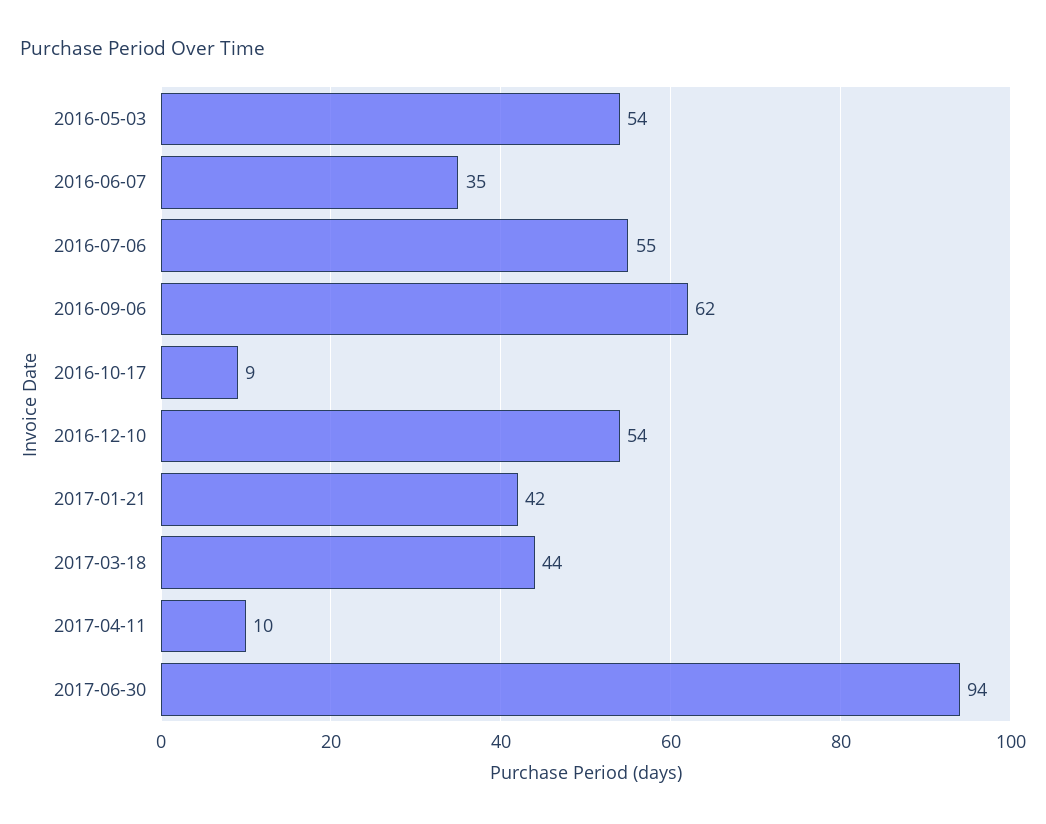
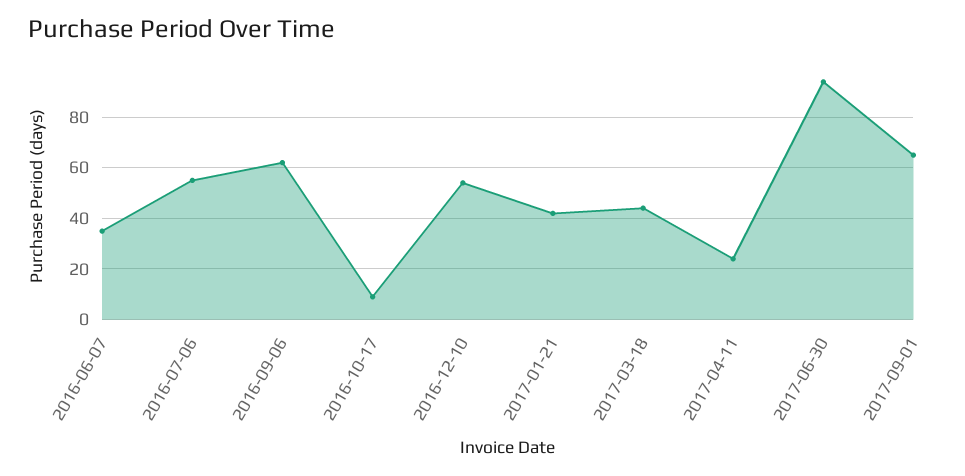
2016-05-03: 54 -> none
2017-04-11: 10 -> 25
2017-09-01: none -> 65

